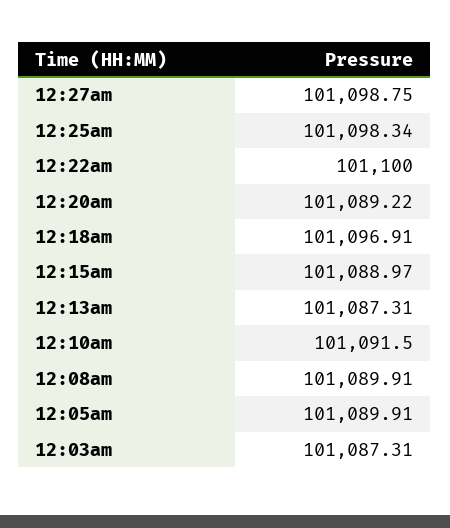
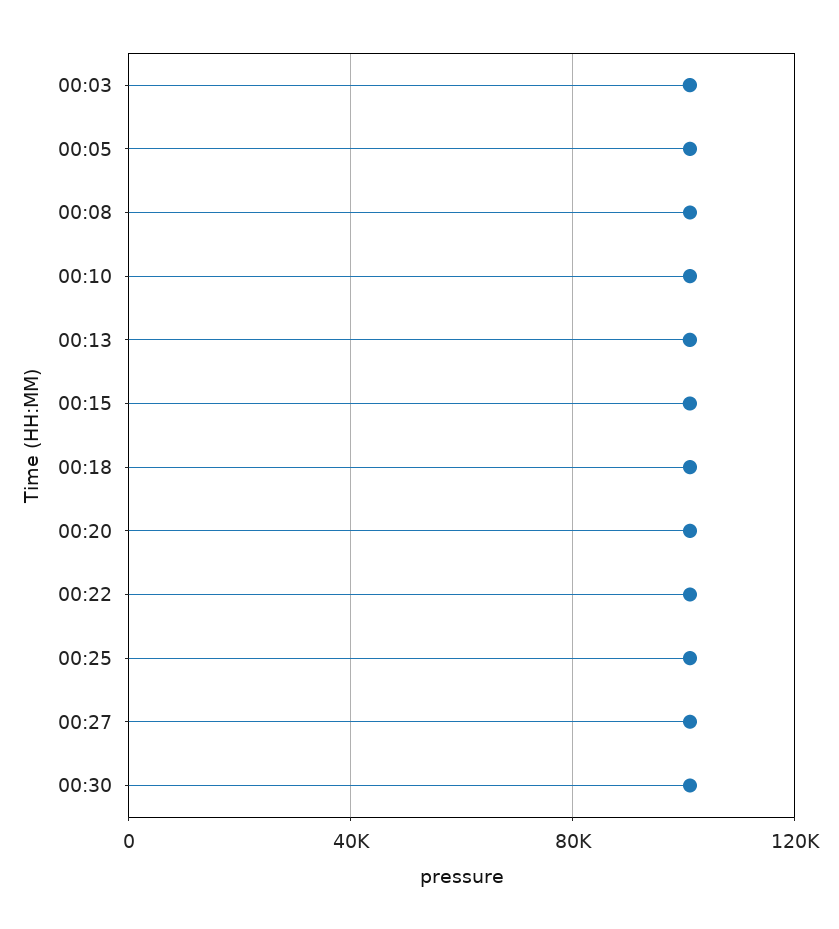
00:30: none -> 100000

